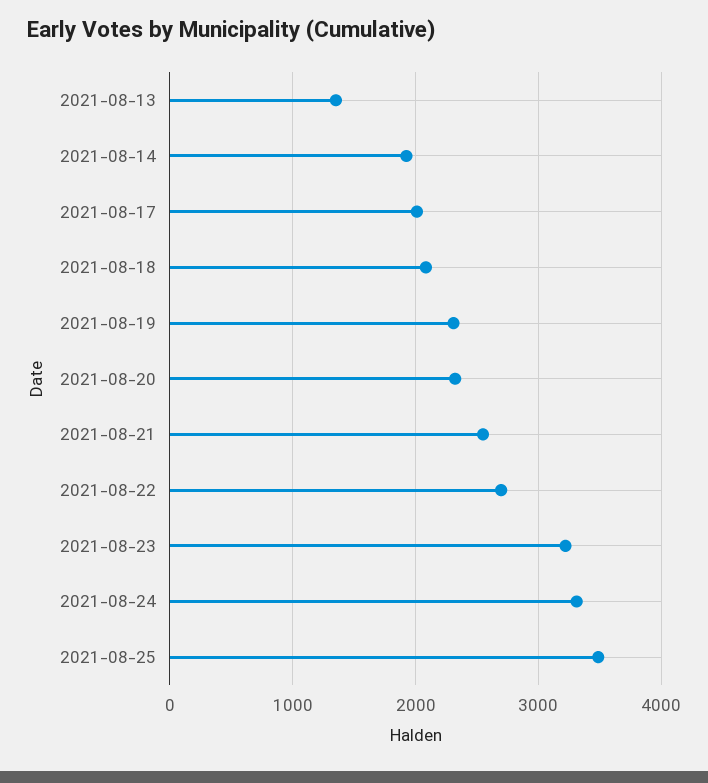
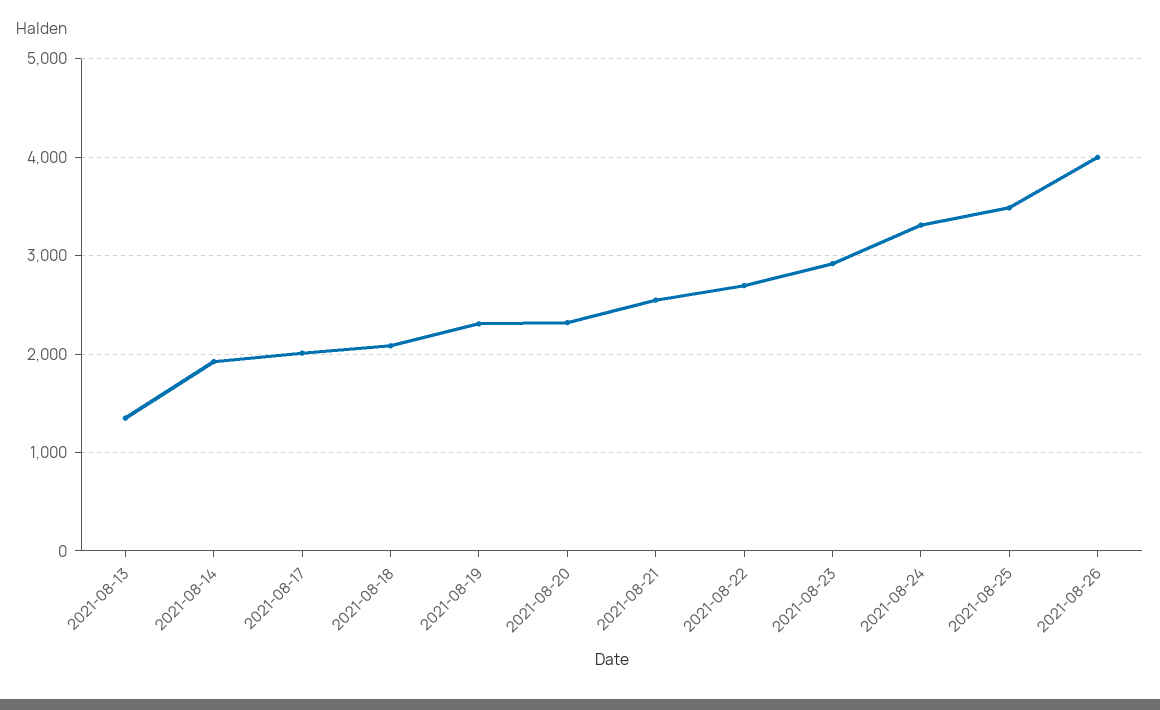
2021-08-23: 3200 -> 2900
2021-08-26: none -> 4000

